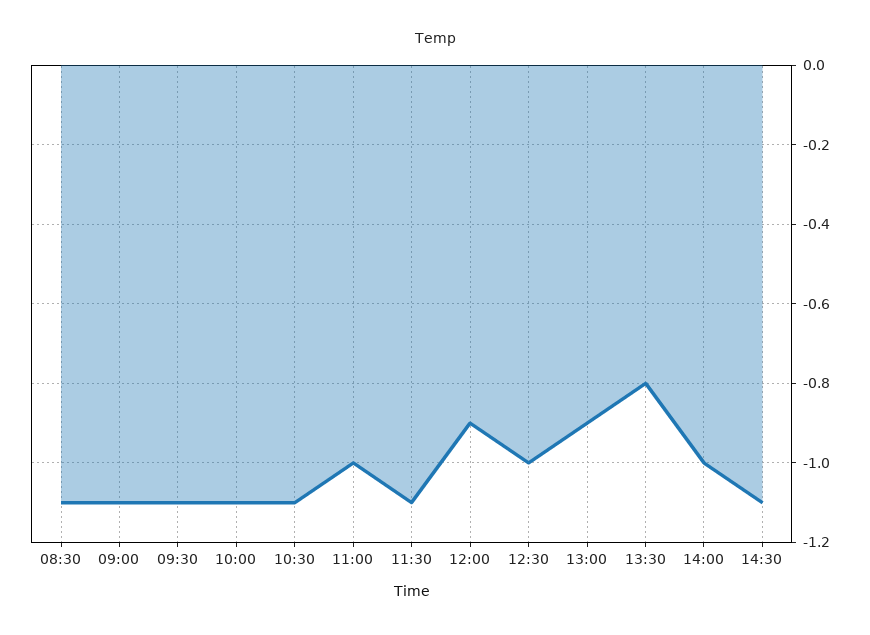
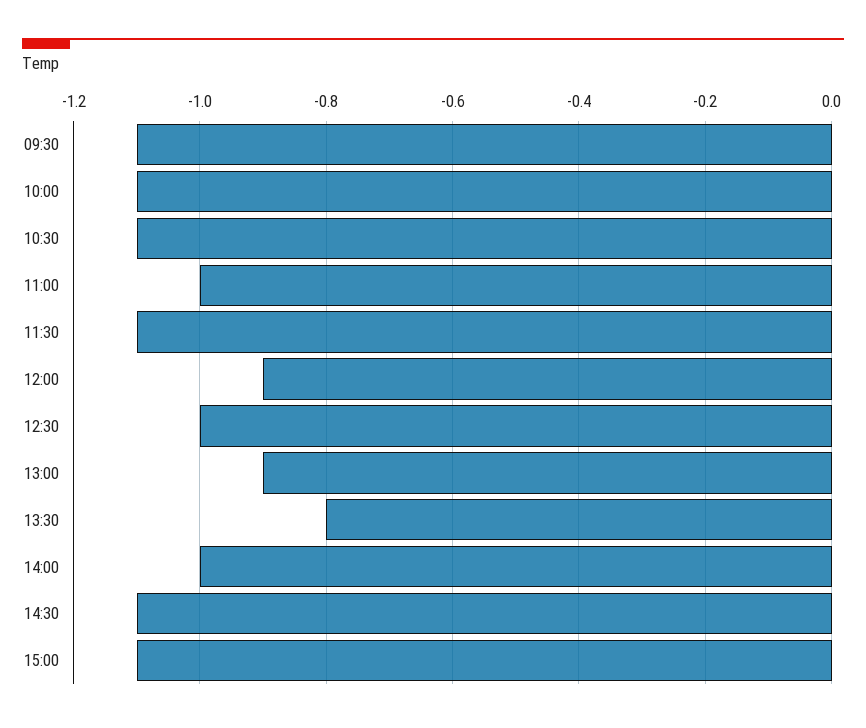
08:30: -1.1 -> none
09:00: -1.1 -> none
15:00: none -> -1.1

